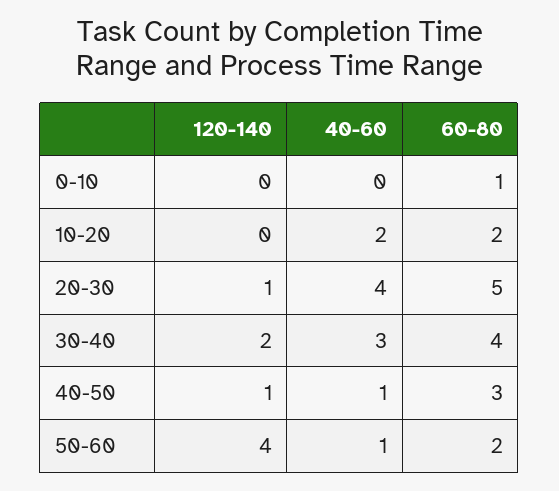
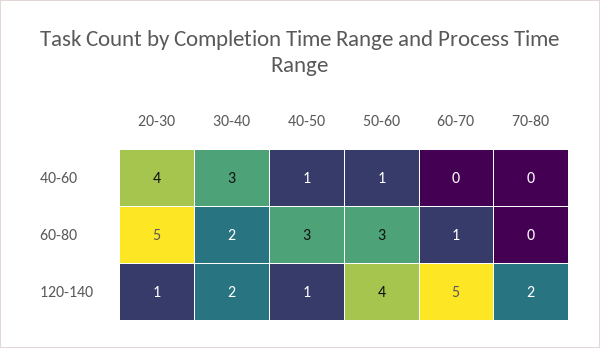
120-140, 0-10: 0 -> none
40-60, 0-10: 0 -> none
60-80, 0-10: 1 -> none
120-140, 10-20: 0 -> none
40-60, 10-20: 2 -> none
60-80, 10-20: 2 -> none
60-80, 30-40: 4 -> 2
60-80, 50-60: 2 -> 3
40-60, 60-70: none -> 0
40-60, 70-80: none -> 0
60-80, 60-70: none -> 1
60-80, 70-80: none -> 0
120-140, 60-70: none -> 5
120-140, 70-80: none -> 2

